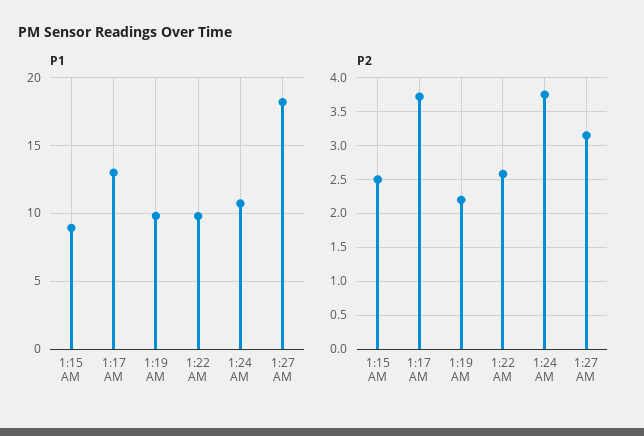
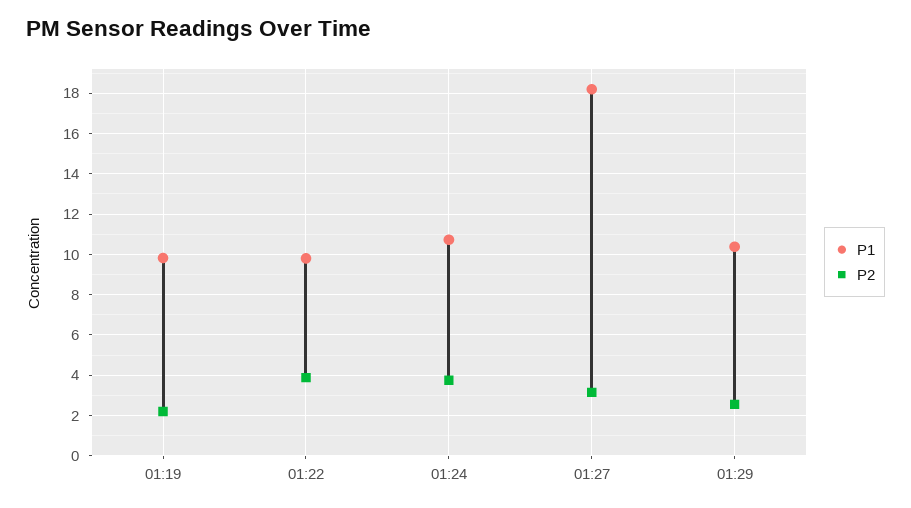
P1, 1:15 AM: 9 -> none
P1, 1:17 AM: 13 -> none
P2, 1:15 AM: 2.5 -> none
P2, 1:17 AM: 3.7 -> none
P2, 1:22 AM: 2.6 -> 4
P1, 01:29: none -> 10.5
P2, 01:29: none -> 2.5

